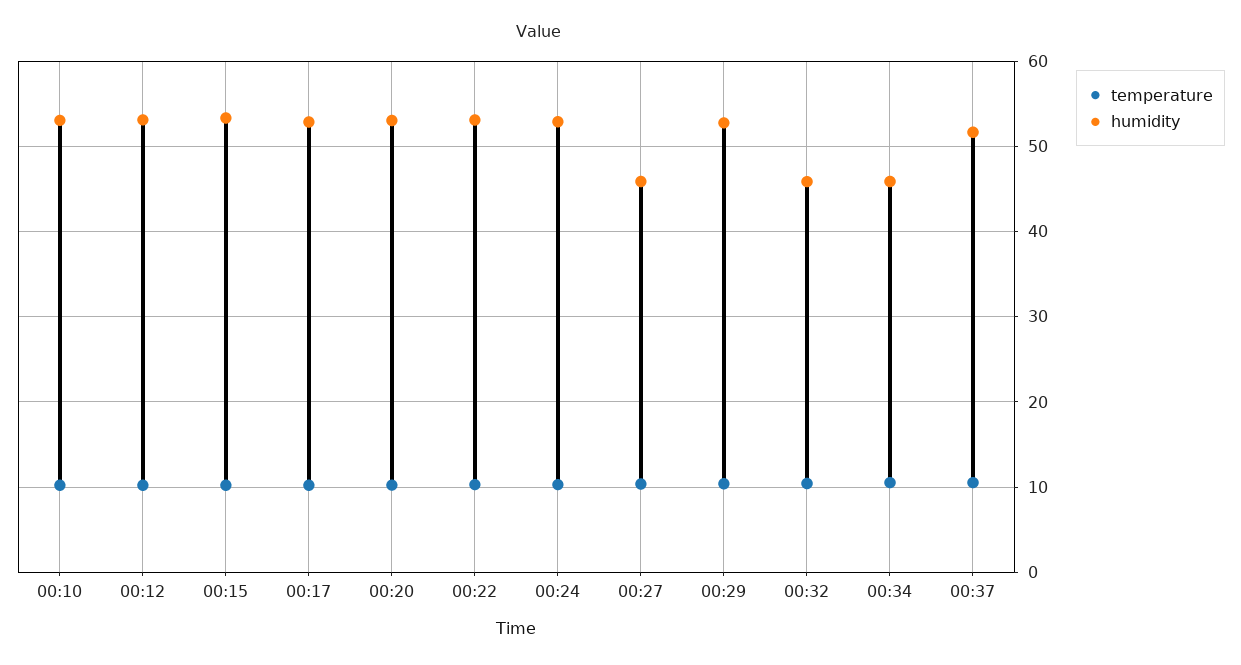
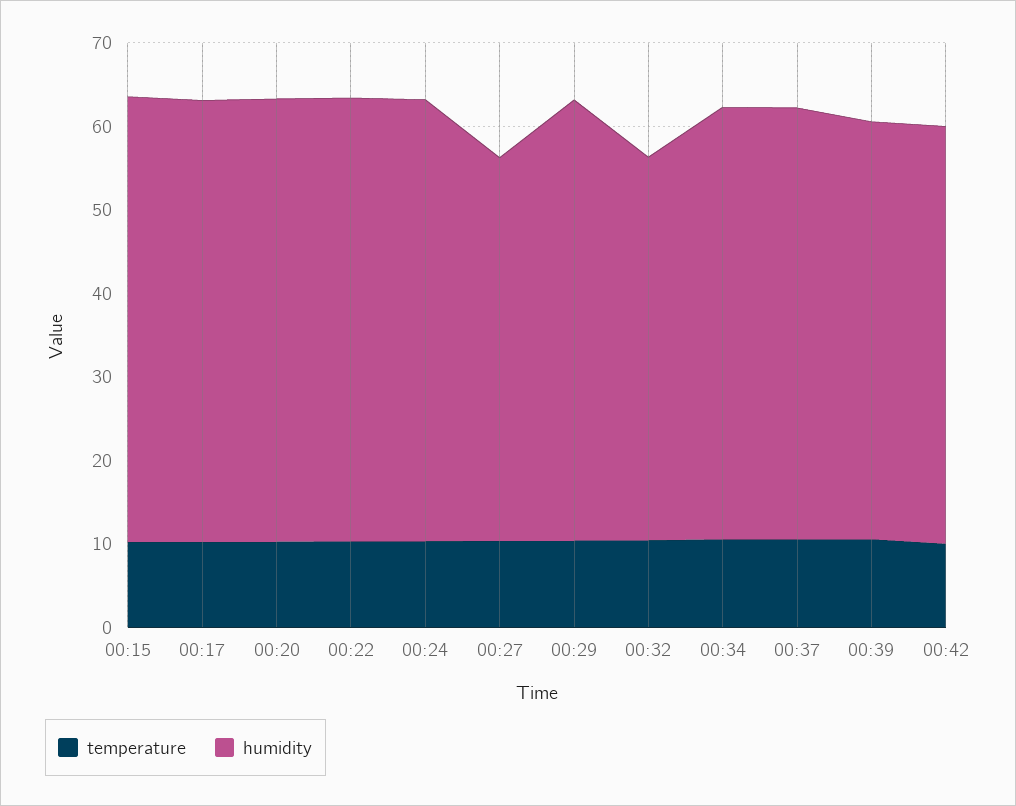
temperature, 00:10: 10 -> none
humidity, 00:10: 53 -> none
temperature, 00:12: 10 -> none
humidity, 00:12: 53 -> none
humidity, 00:34: 46 -> 52
temperature, 00:39: none -> 10
humidity, 00:39: none -> 50
temperature, 00:42: none -> 10
humidity, 00:42: none -> 50

